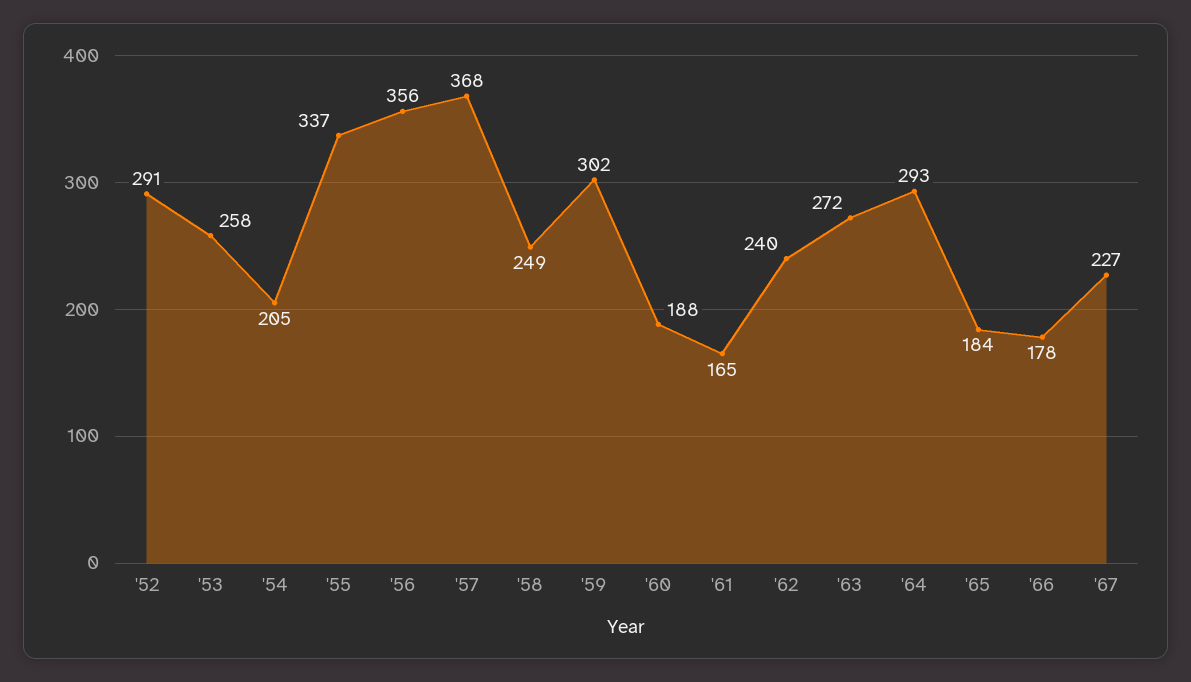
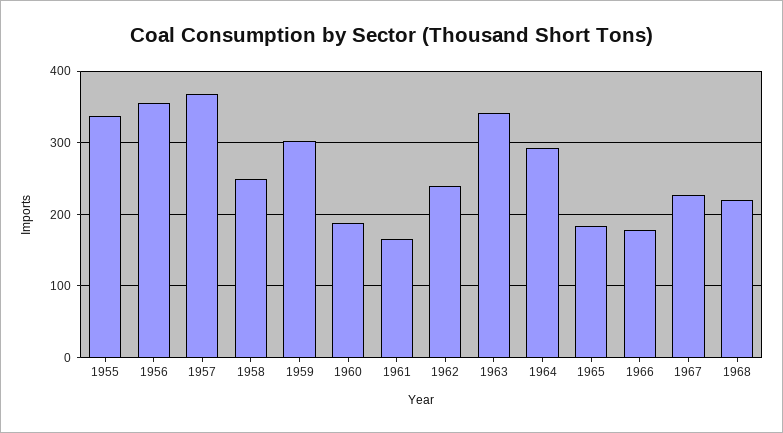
'52: 291 -> none
'53: 258 -> none
'54: 205 -> none
'63: 272 -> 340
1968: none -> 220

